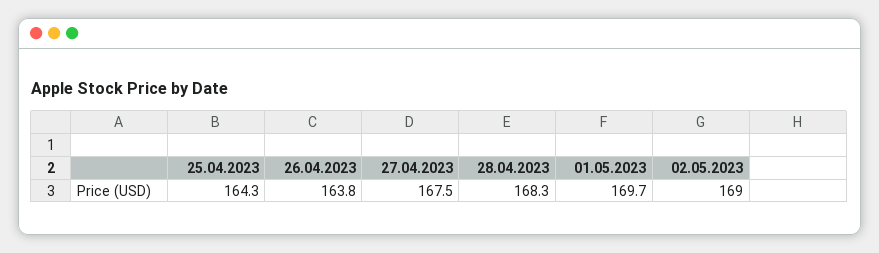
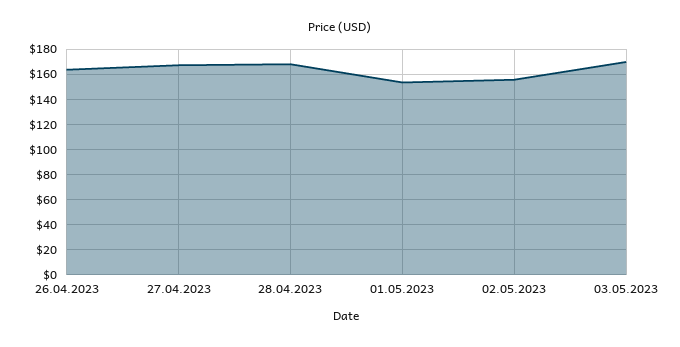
25.04.2023: 164.3 -> none
01.05.2023: 169.7 -> 155
02.05.2023: 169 -> 155
03.05.2023: none -> 170

